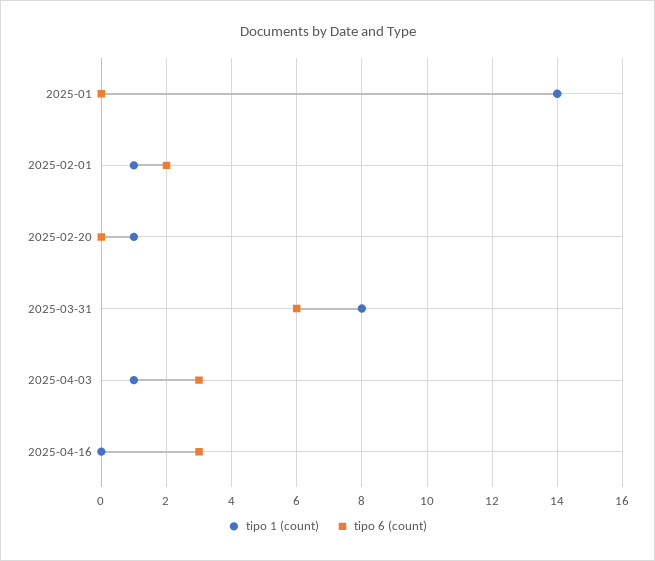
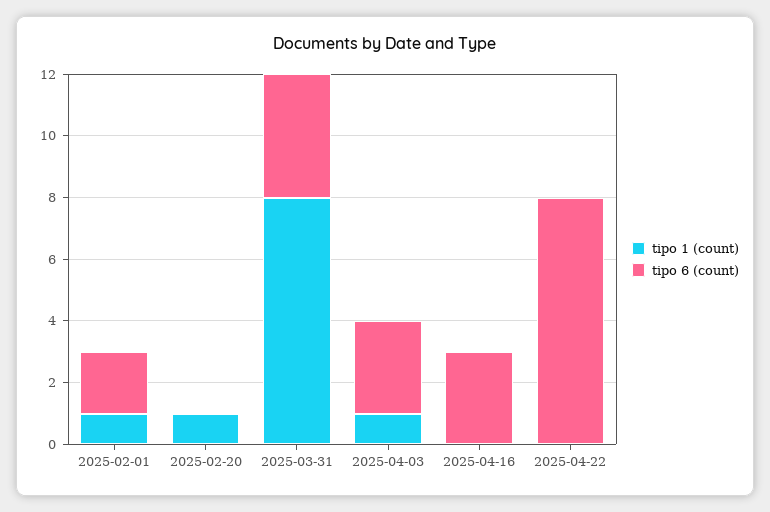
tipo 1 (count), 2025-01: 14 -> none
tipo 6 (count), 2025-01: 0 -> none
tipo 6 (count), 2025-03-31: 6 -> 4
tipo 1 (count), 2025-04-22: none -> 0
tipo 6 (count), 2025-04-22: none -> 8

